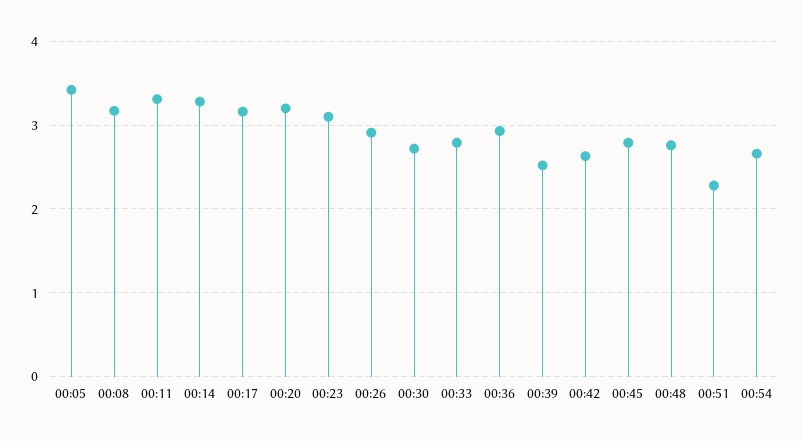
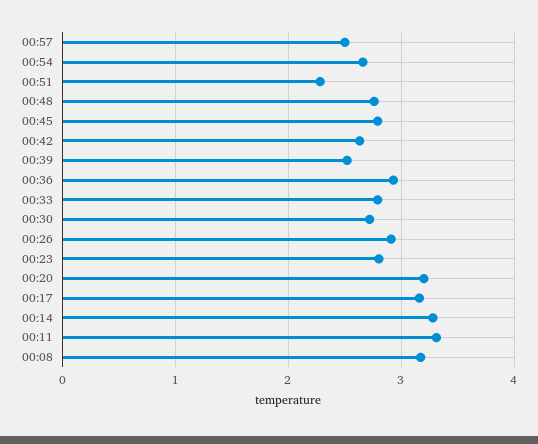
00:05: 3.4 -> none
00:23: 3.1 -> 2.8
00:57: none -> 2.5

